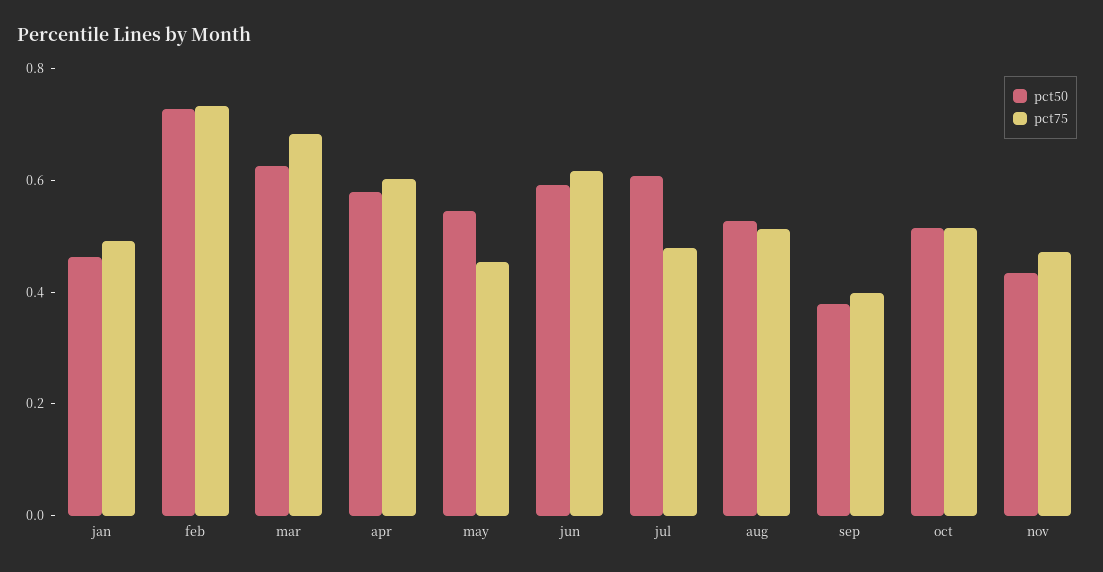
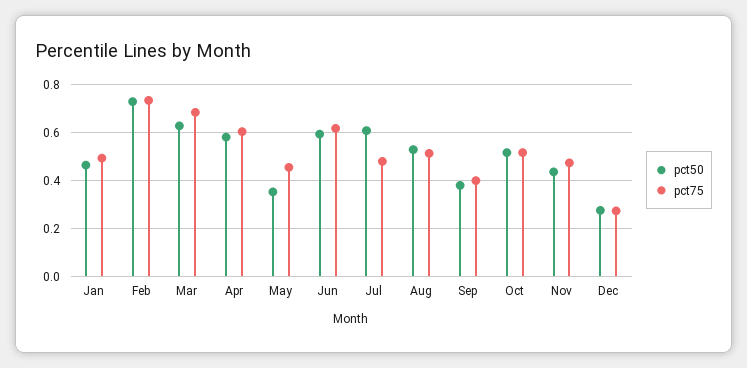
pct50, may: 0.55 -> 0.35
pct50, Dec: none -> 0.275
pct75, Dec: none -> 0.275

